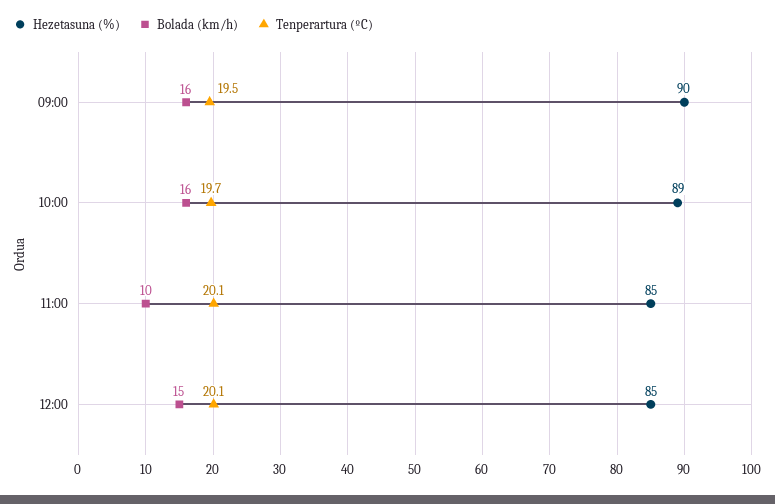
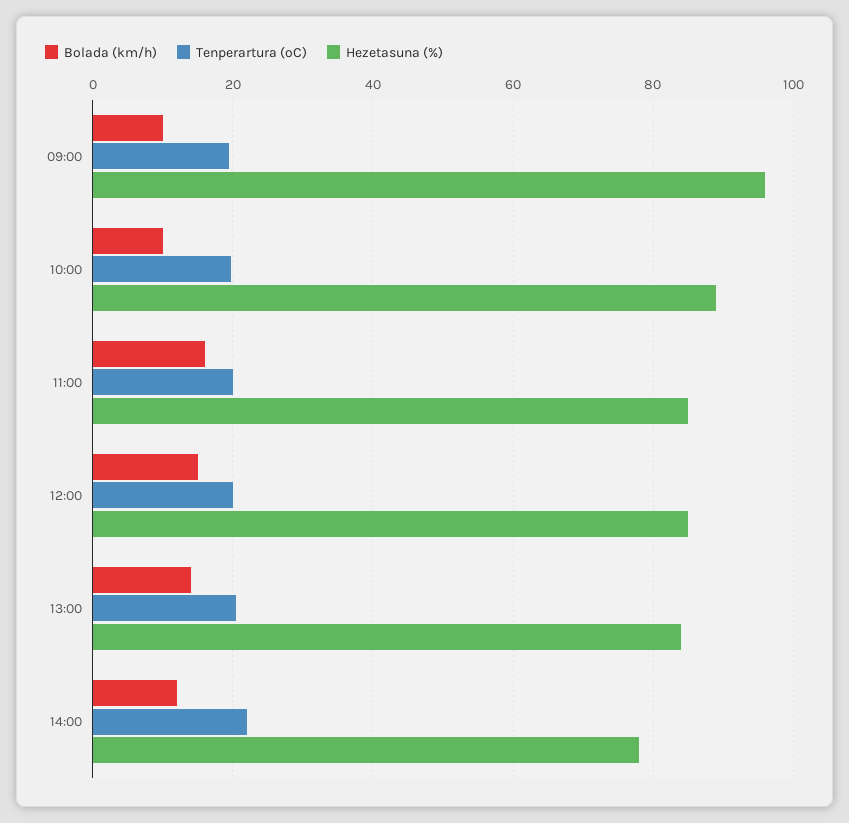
Hezetasuna (%), 09:00: 90 -> 96
Bolada (km/h), 09:00: 16 -> 10
Bolada (km/h), 10:00: 16 -> 10
Bolada (km/h), 11:00: 10 -> 16
Bolada (km/h), 13:00: none -> 14
Tenperartura (ºC), 13:00: none -> 20
Hezetasuna (%), 13:00: none -> 84
Bolada (km/h), 14:00: none -> 12
Tenperartura (ºC), 14:00: none -> 22
Hezetasuna (%), 14:00: none -> 78

